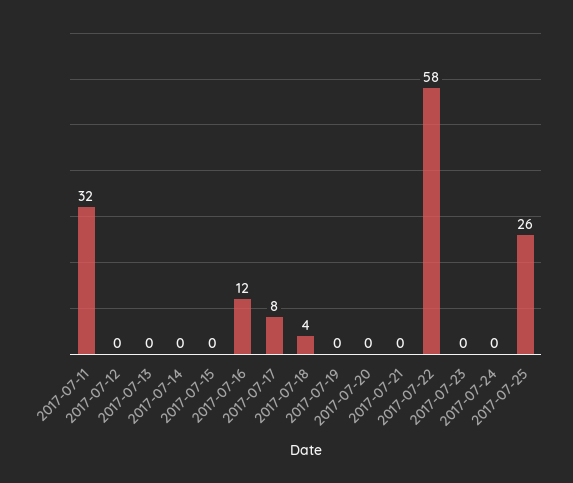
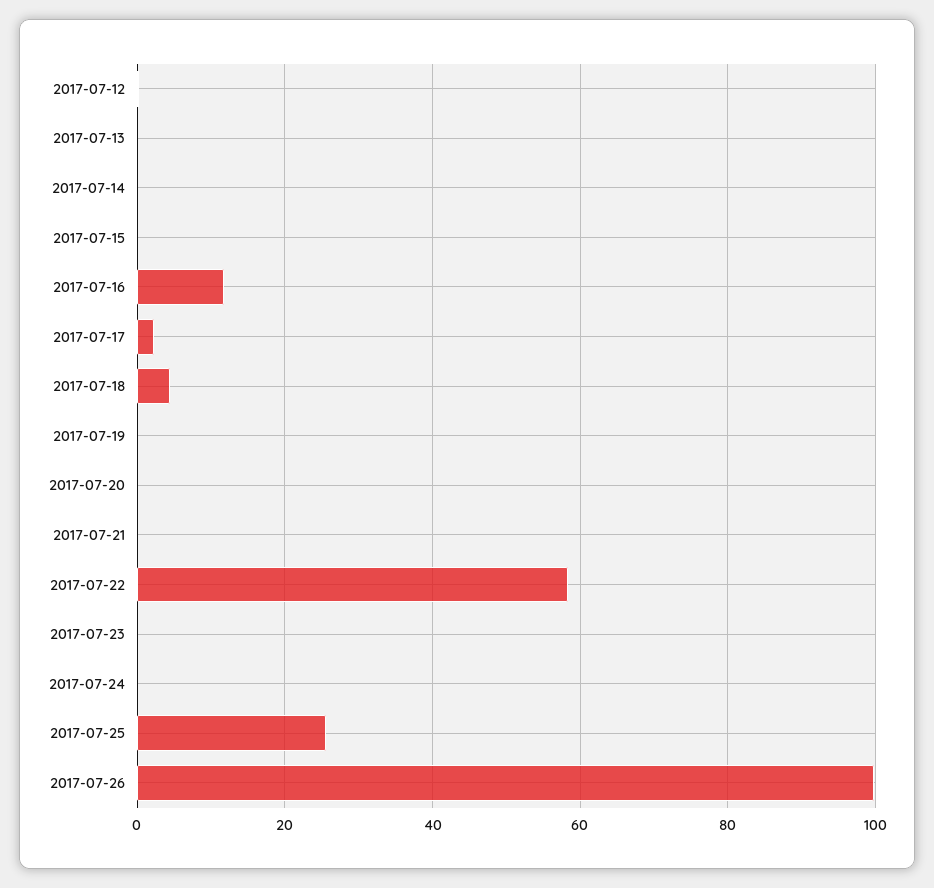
2017-07-11: 32 -> none
2017-07-17: 8 -> 2
2017-07-26: none -> 100

